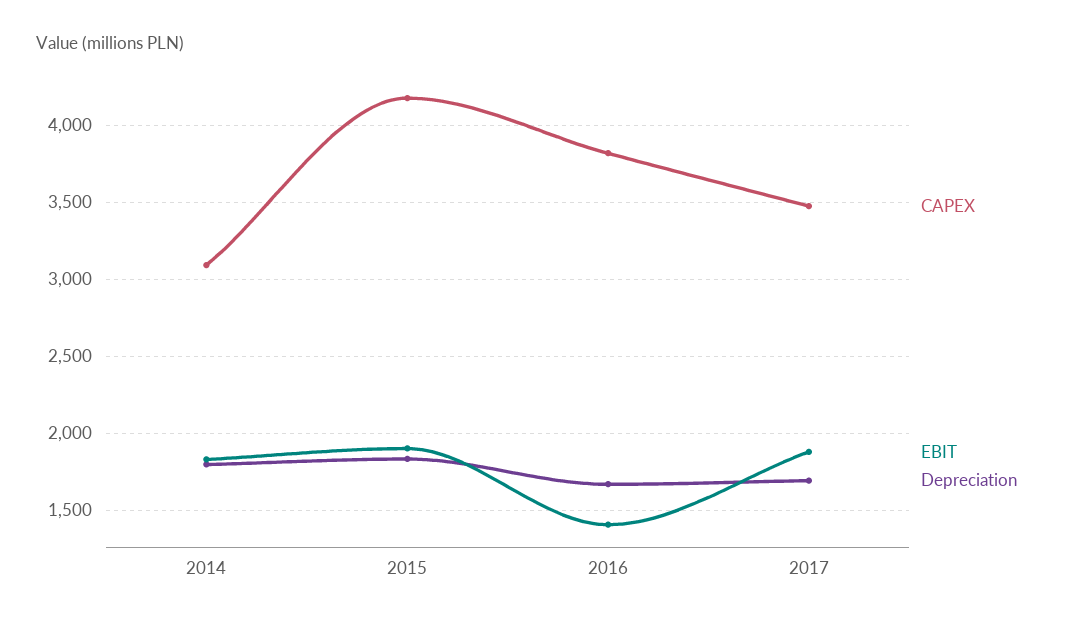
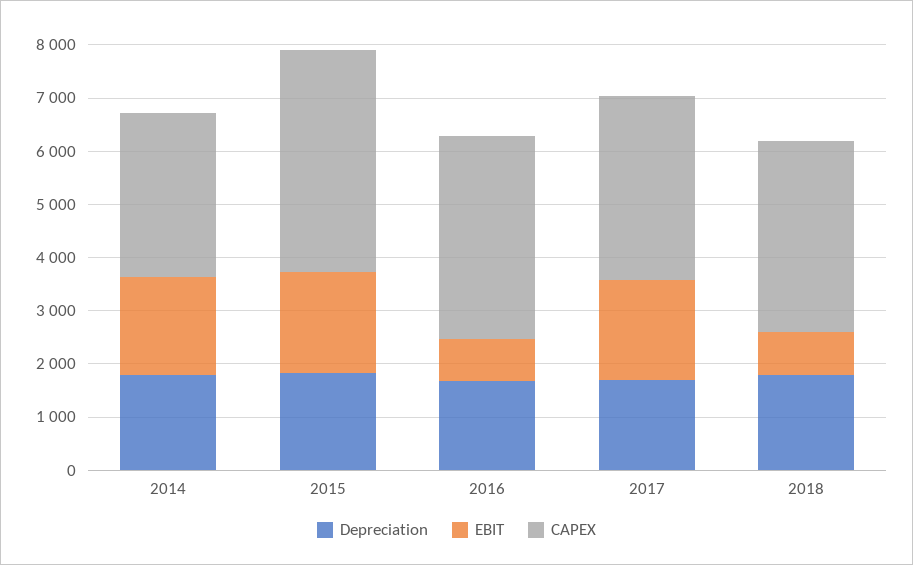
EBIT, 2016: 1400 -> 800
Depreciation, 2018: none -> 1800
EBIT, 2018: none -> 800
CAPEX, 2018: none -> 3600

